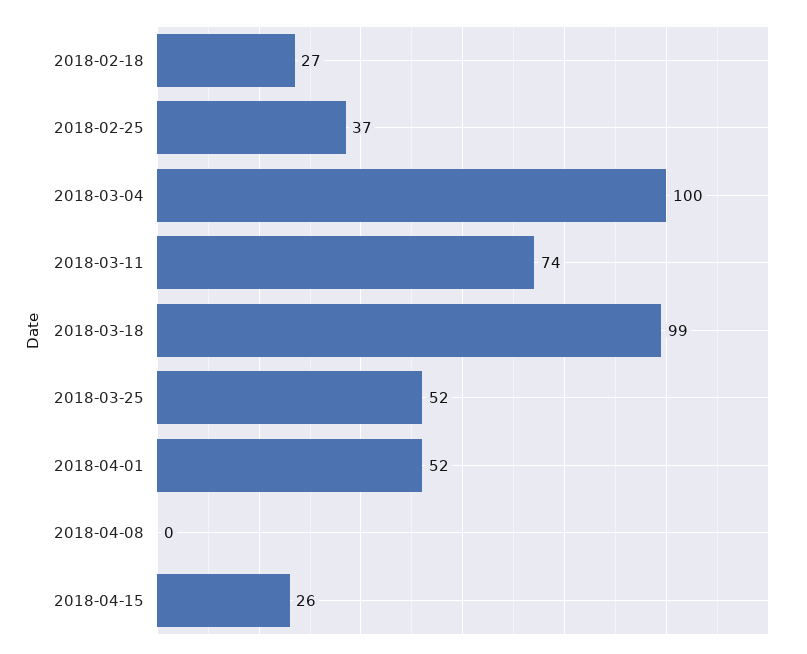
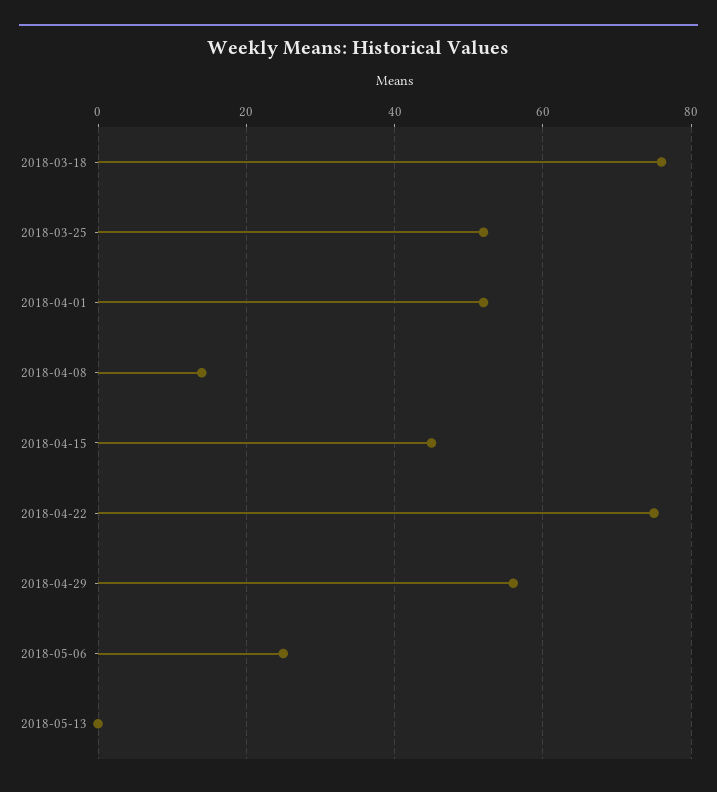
2018-02-18: 27 -> none
2018-02-25: 37 -> none
2018-03-04: 100 -> none
2018-03-11: 74 -> none
2018-03-18: 99 -> 75
2018-04-08: 0 -> 15
2018-04-15: 26 -> 45
2018-04-22: none -> 75
2018-04-29: none -> 55
2018-05-06: none -> 25
2018-05-13: none -> 0

